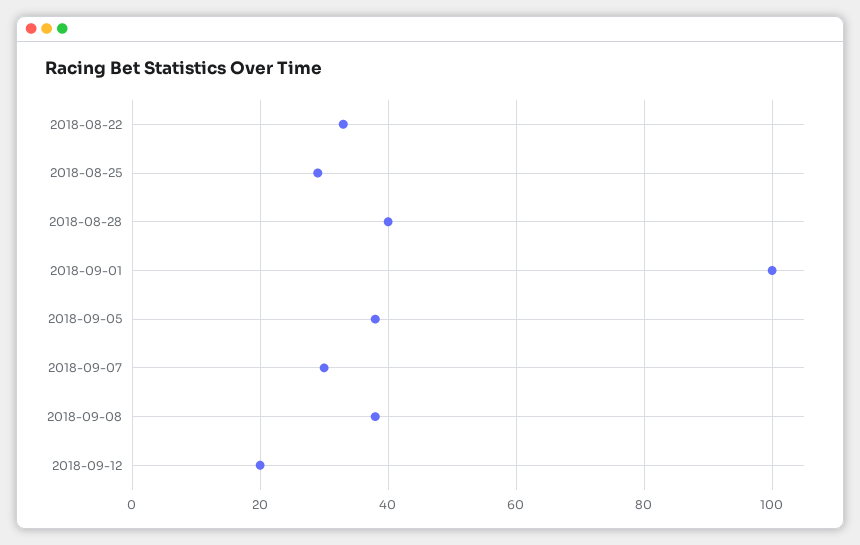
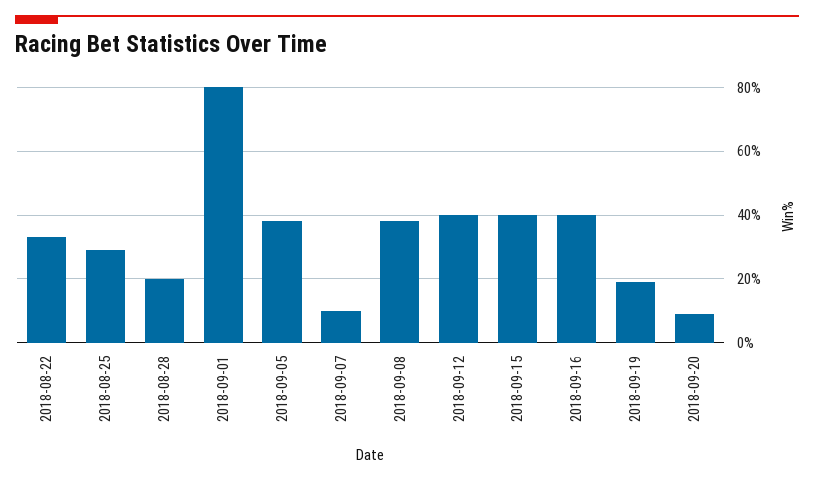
2018-08-28: 40 -> 20
2018-09-01: 100 -> 80
2018-09-07: 30 -> 10
2018-09-12: 20 -> 40
2018-09-15: none -> 40
2018-09-16: none -> 40
2018-09-19: none -> 20
2018-09-20: none -> 10

